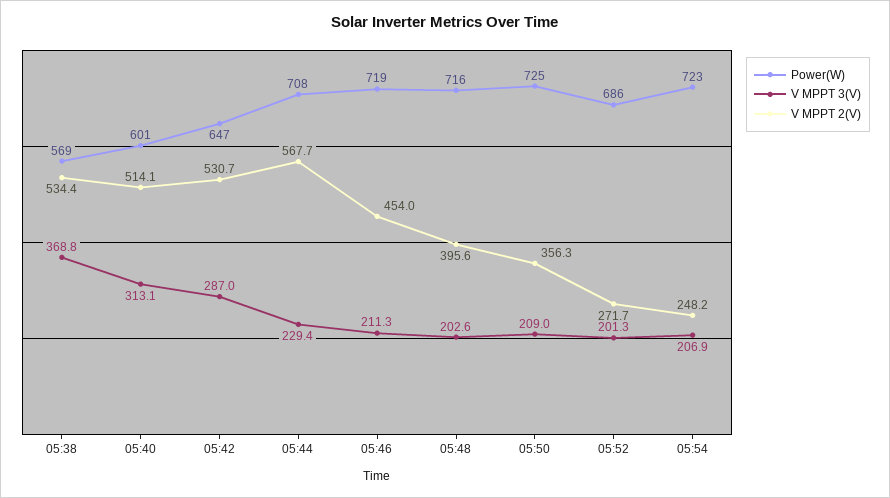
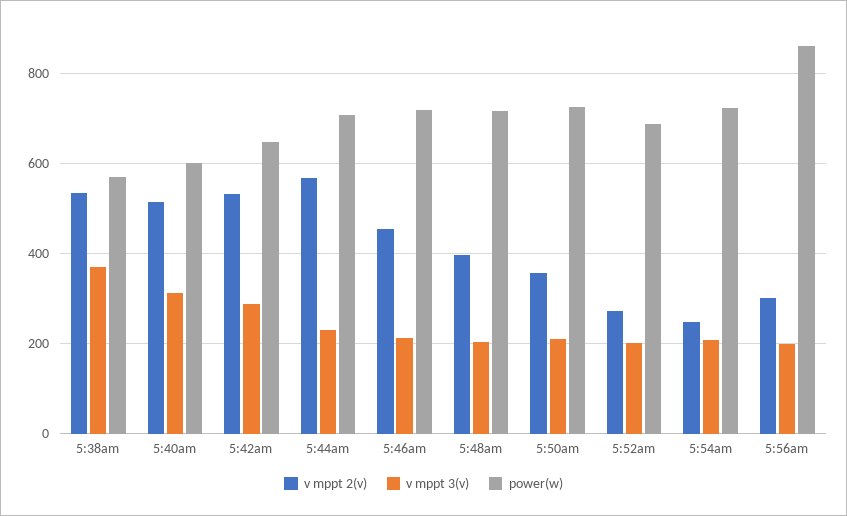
V MPPT 2(V), 5:56am: none -> 300
V MPPT 3(V), 5:56am: none -> 200
Power(W), 5:56am: none -> 860

